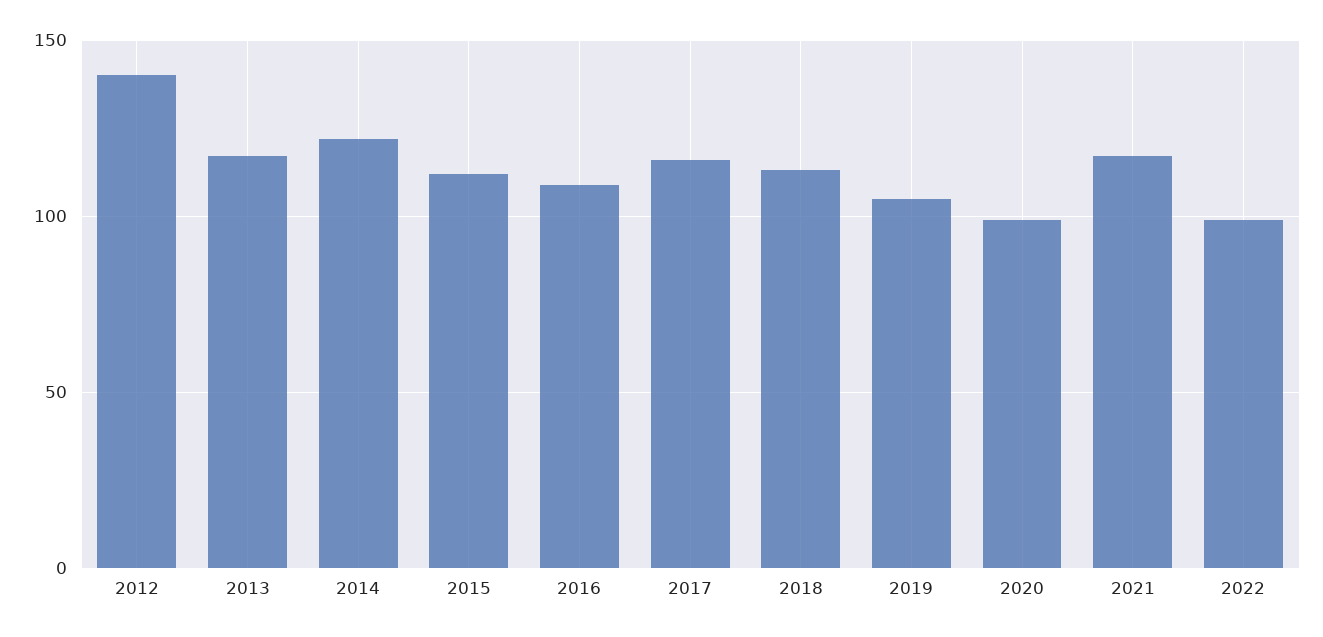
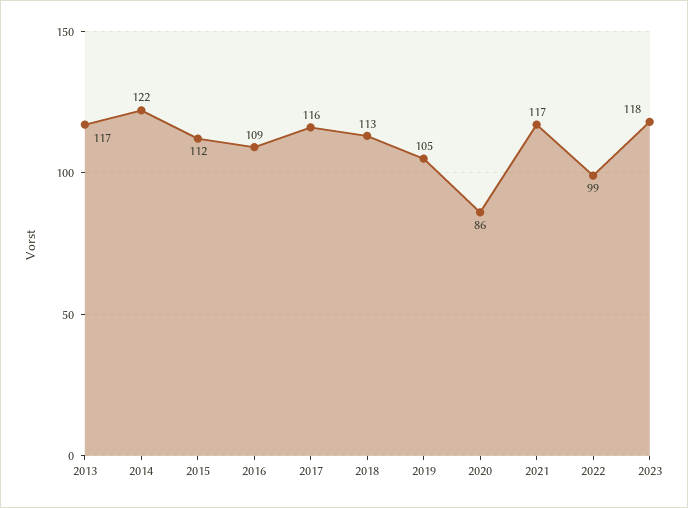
2012: 140 -> none
2020: 100 -> 86
2023: none -> 118

